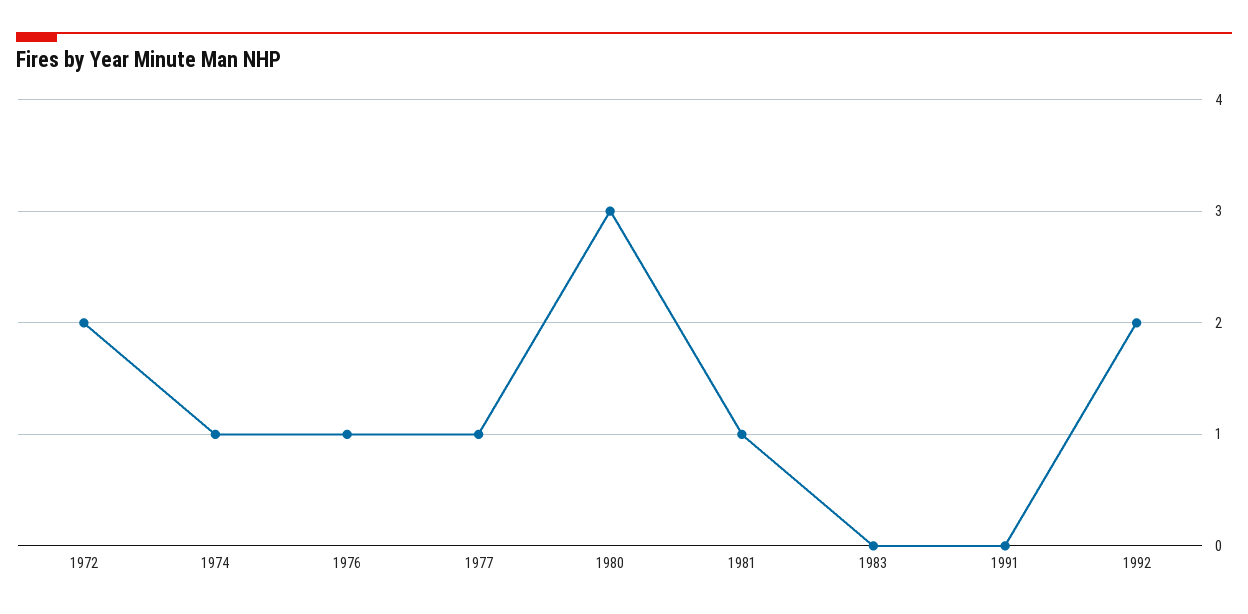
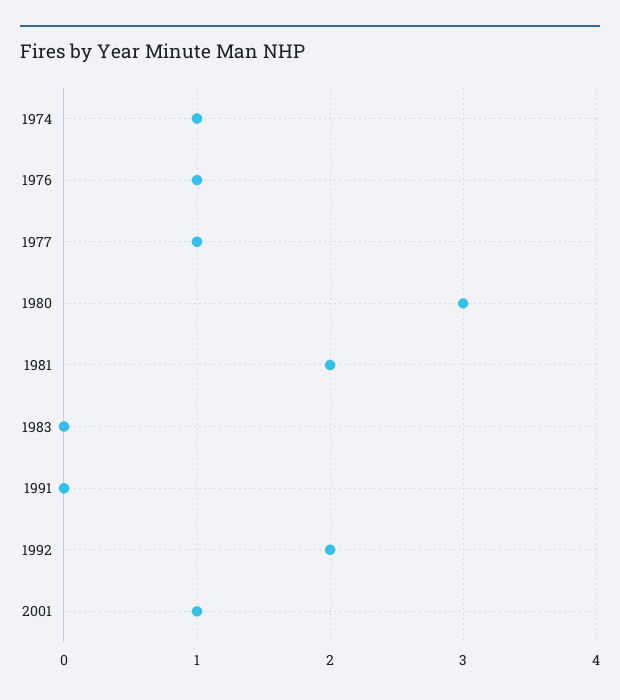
1972: 2 -> none
1981: 1 -> 2
2001: none -> 1

